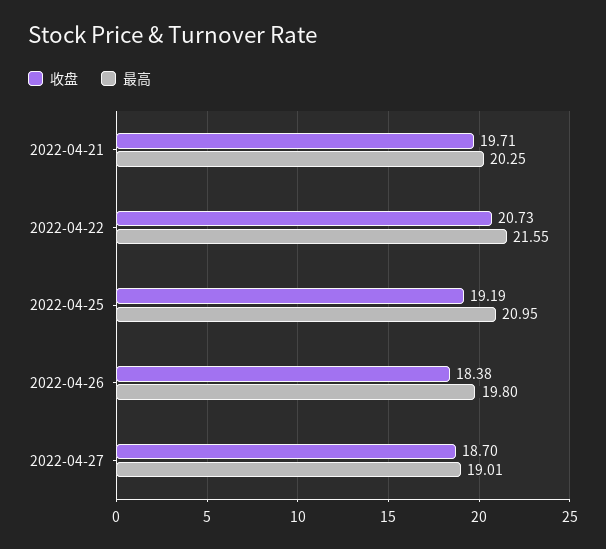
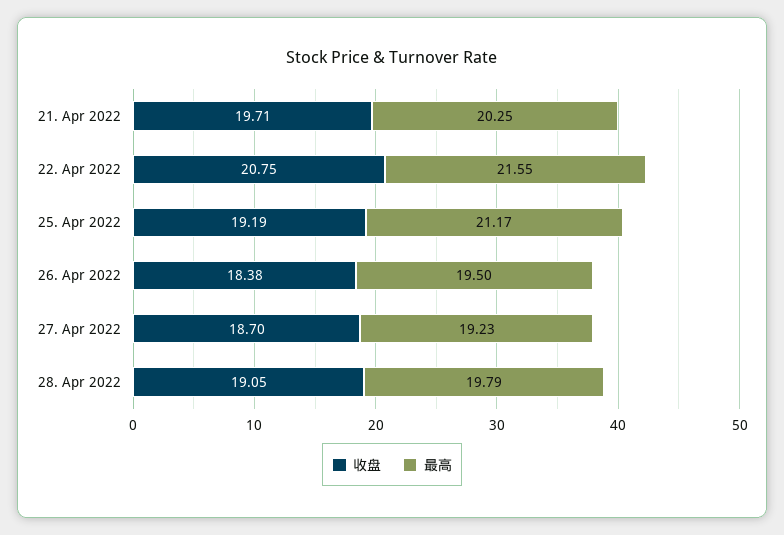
收盘, 2022-04-22: 20.73 -> 20.75
最高, 2022-04-25: 20.95 -> 21.17
最高, 2022-04-26: 19.8 -> 19.5
最高, 2022-04-27: 19.01 -> 19.23
收盘, 28. Apr 2022: none -> 19.05
最高, 28. Apr 2022: none -> 19.79

